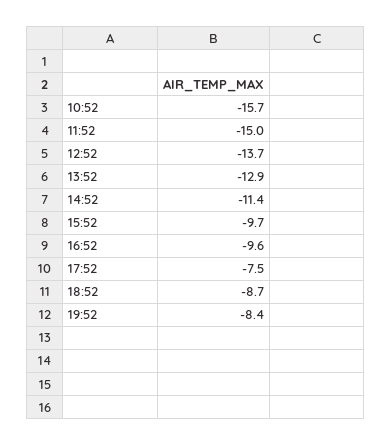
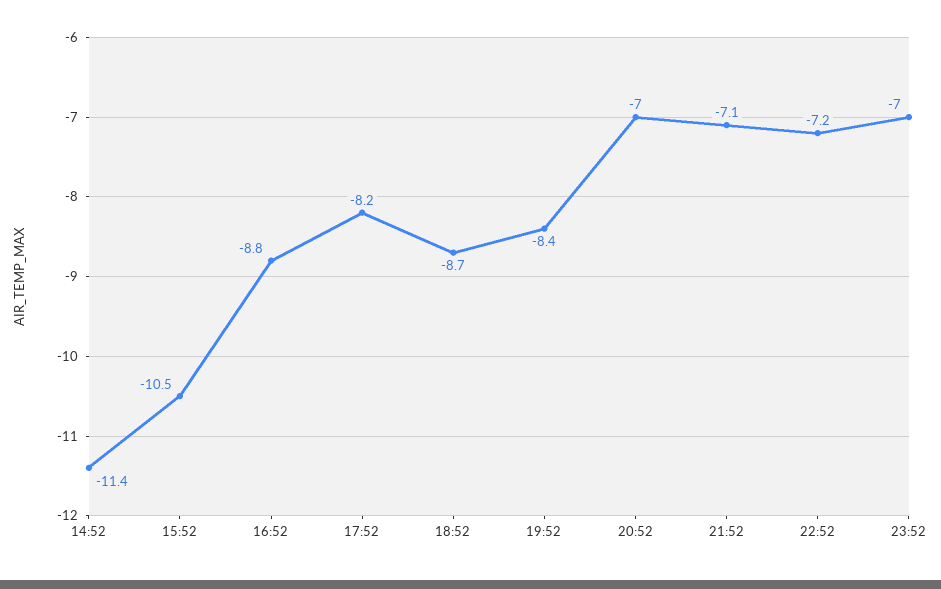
10:52: -15.7 -> none
11:52: -15 -> none
12:52: -13.7 -> none
13:52: -12.9 -> none
15:52: -9.7 -> -10.5
16:52: -9.6 -> -8.8
17:52: -7.5 -> -8.2
20:52: none -> -7
21:52: none -> -7.1
22:52: none -> -7.2
23:52: none -> -7

